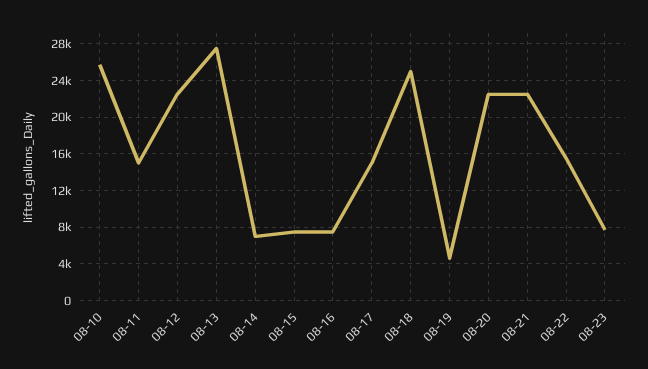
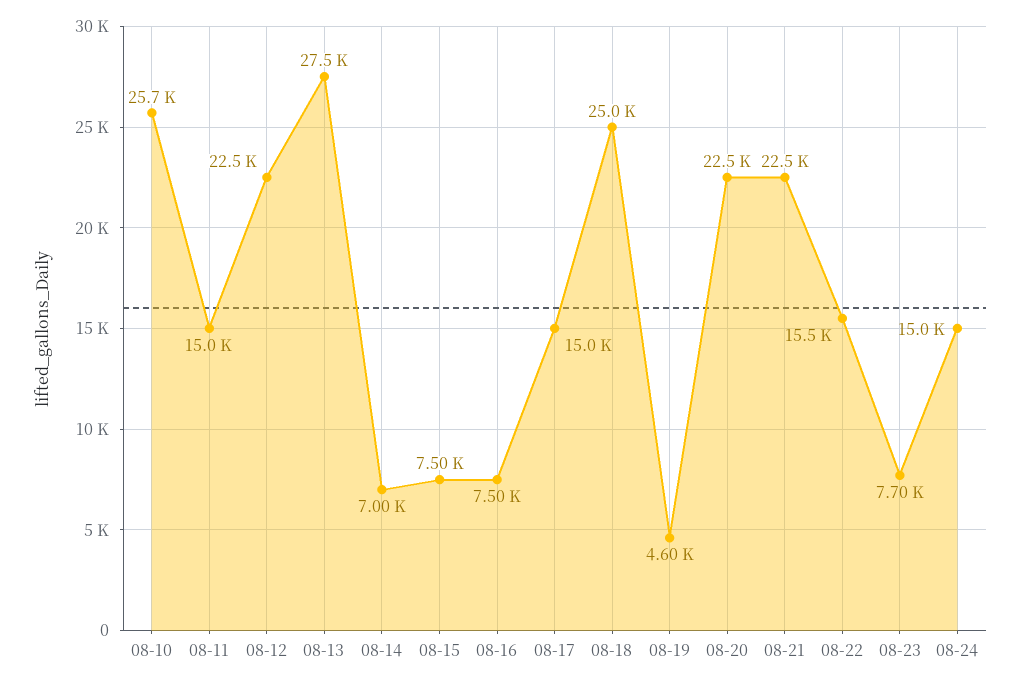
08-24: none -> 15000

